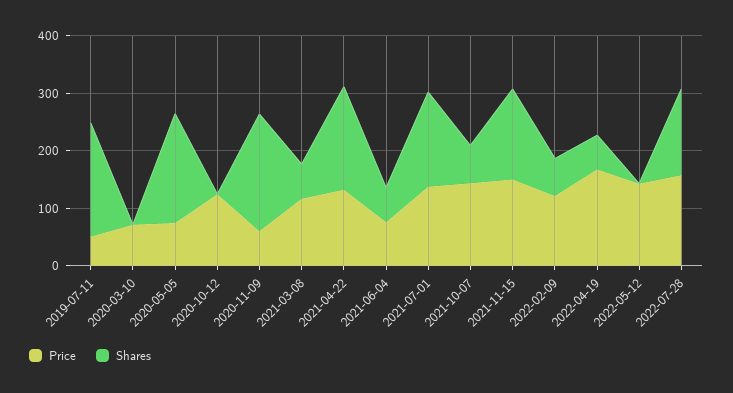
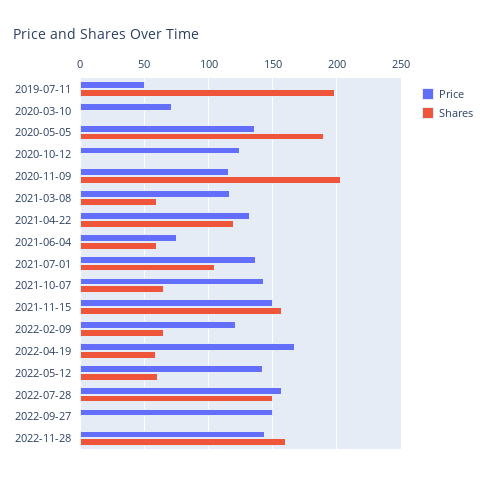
Price, 2020-05-05: 80 -> 135
Price, 2020-11-09: 60 -> 115
Shares, 2021-04-22: 180 -> 120
Shares, 2021-07-01: 160 -> 105
Shares, 2022-05-12: 0 -> 60
Price, 2022-09-27: none -> 150
Shares, 2022-09-27: none -> 0
Price, 2022-11-28: none -> 145
Shares, 2022-11-28: none -> 160

